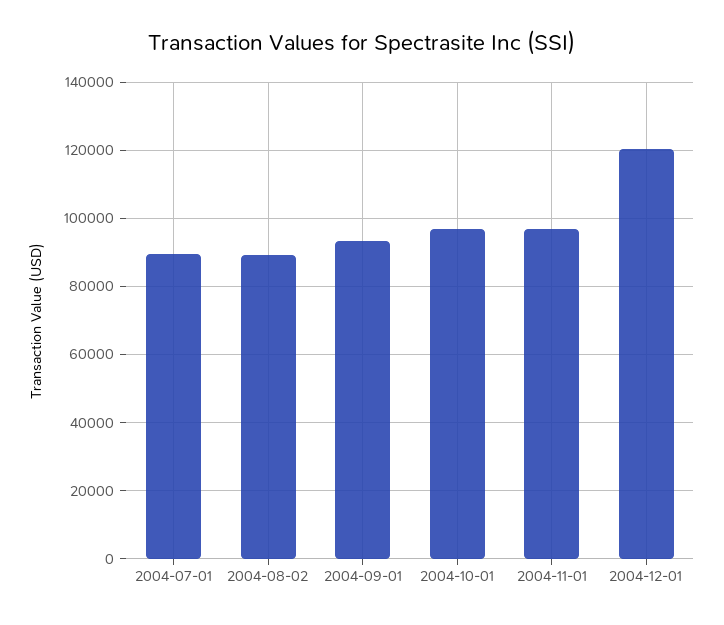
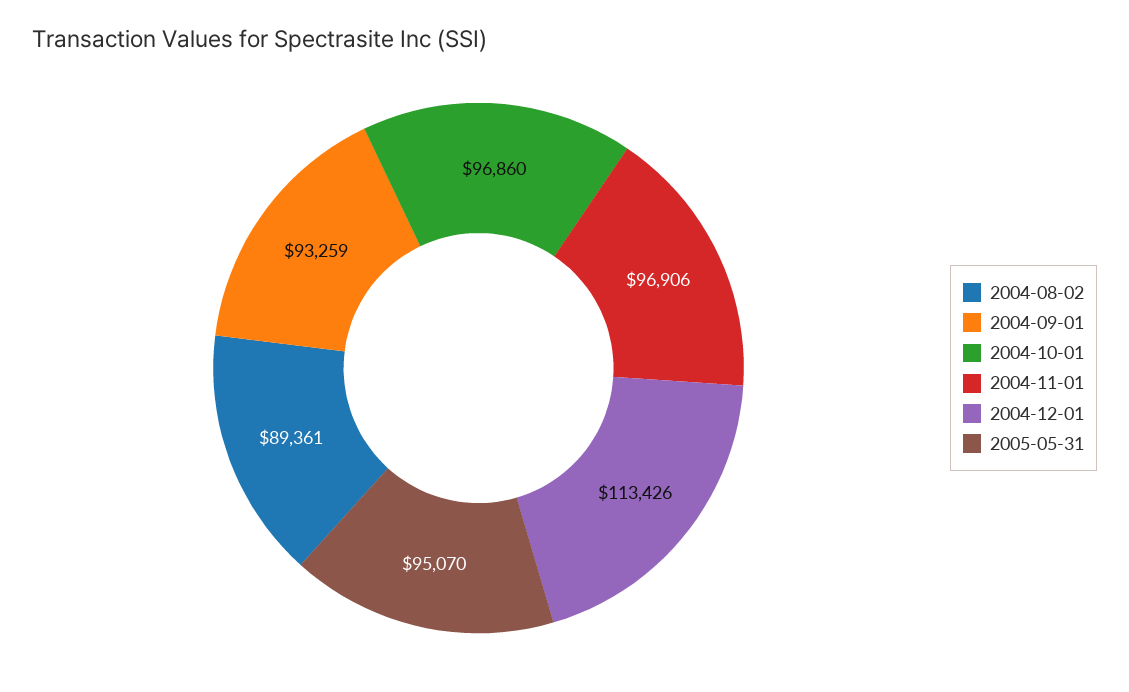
2004-07-01: 90000 -> none
2004-12-01: 120000 -> 113426
2005-05-31: none -> 95070

